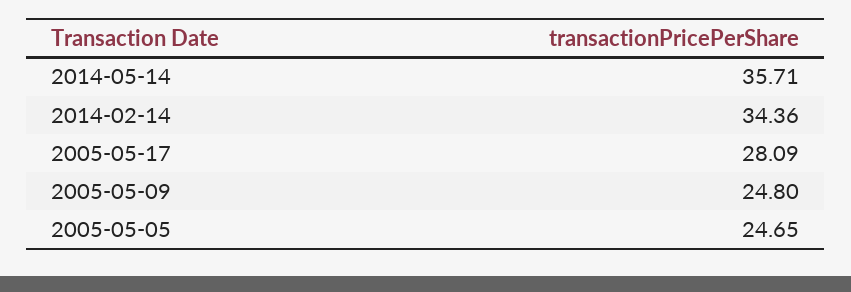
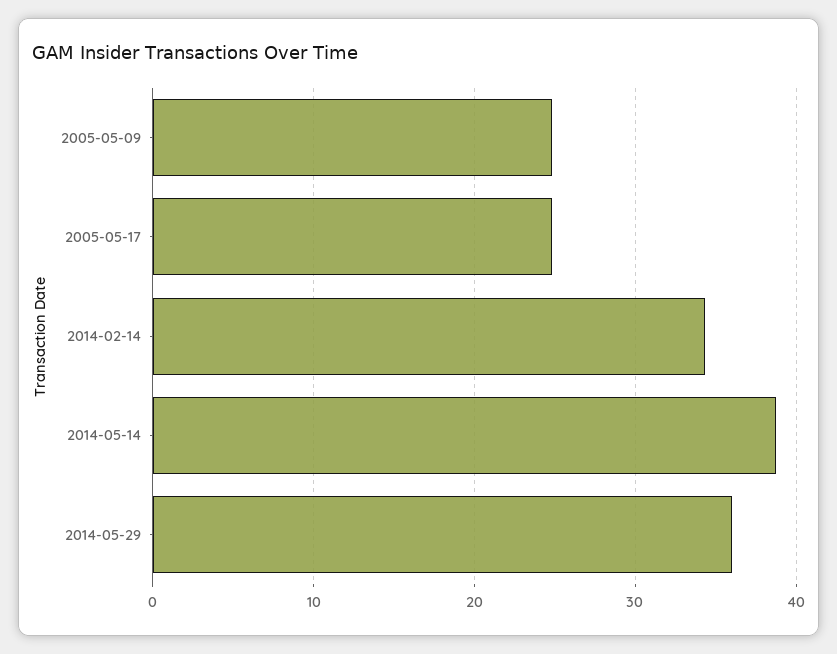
2014-05-14: 35.71 -> 39
2005-05-17: 28.09 -> 25
2005-05-05: 24.65 -> none
2014-05-29: none -> 36

